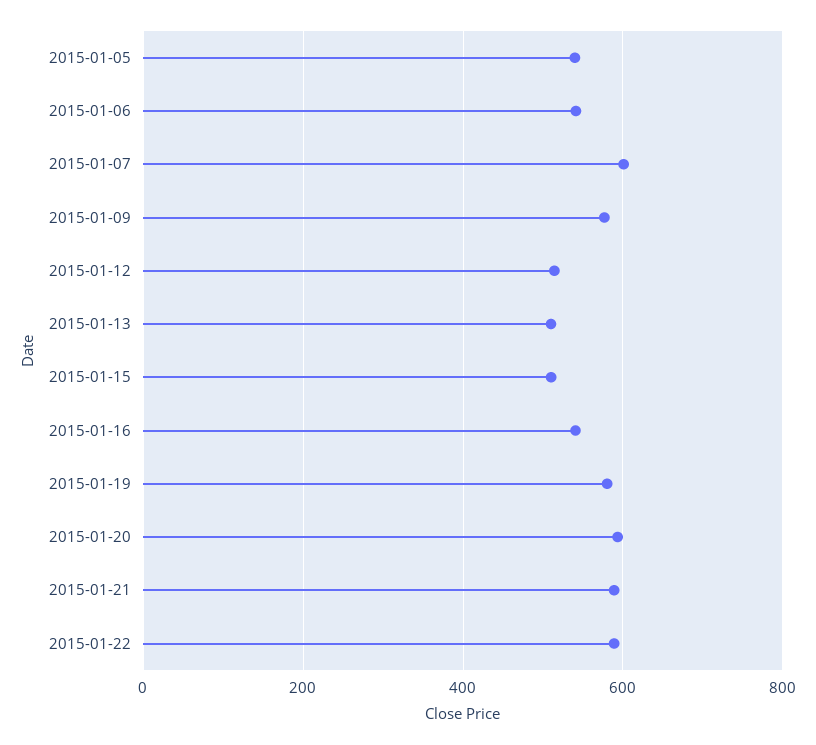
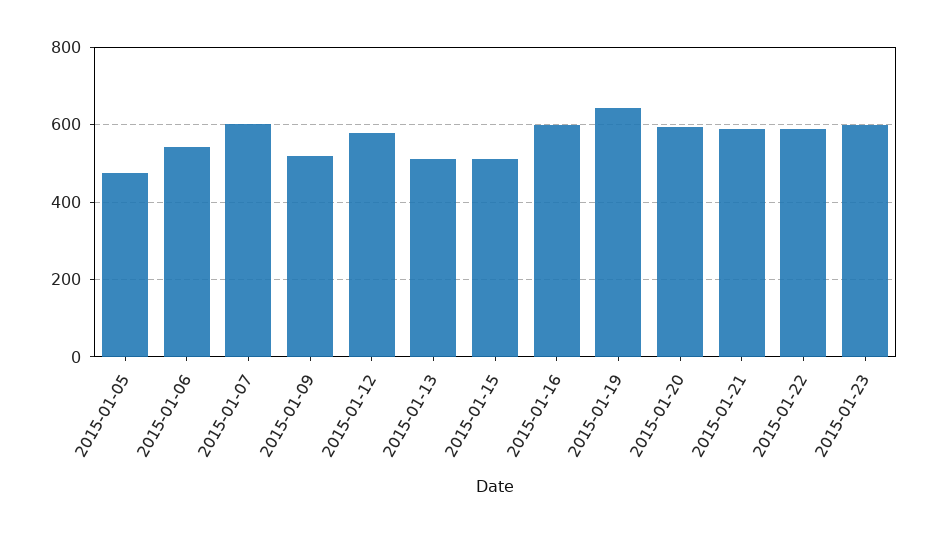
2015-01-05: 540 -> 480
2015-01-09: 580 -> 520
2015-01-12: 520 -> 580
2015-01-16: 540 -> 600
2015-01-19: 580 -> 640
2015-01-23: none -> 600

